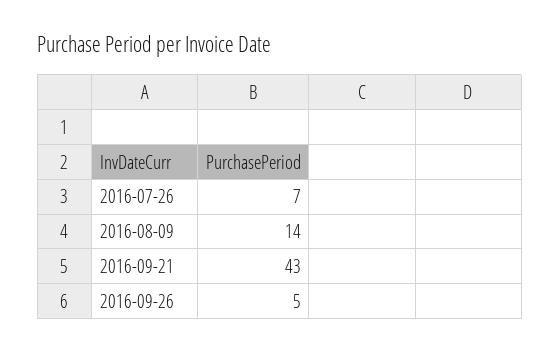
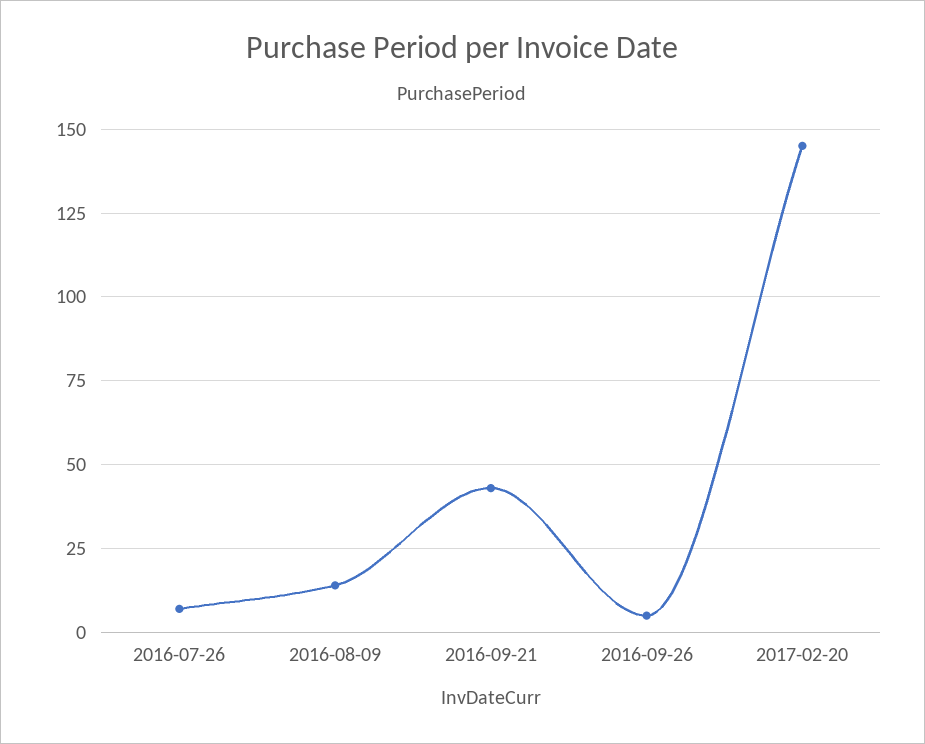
2017-02-20: none -> 145

